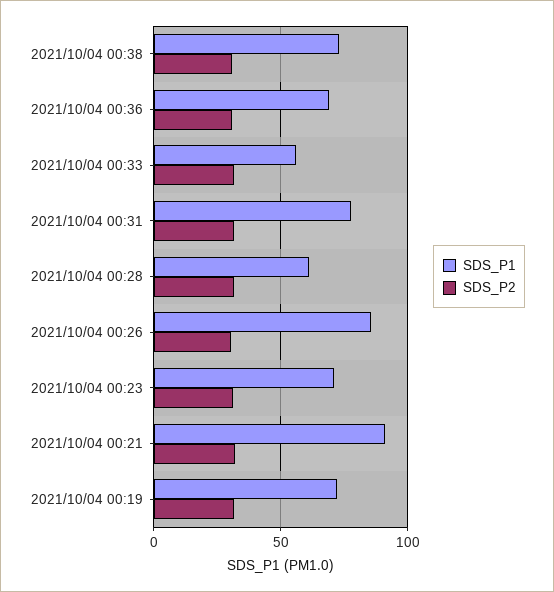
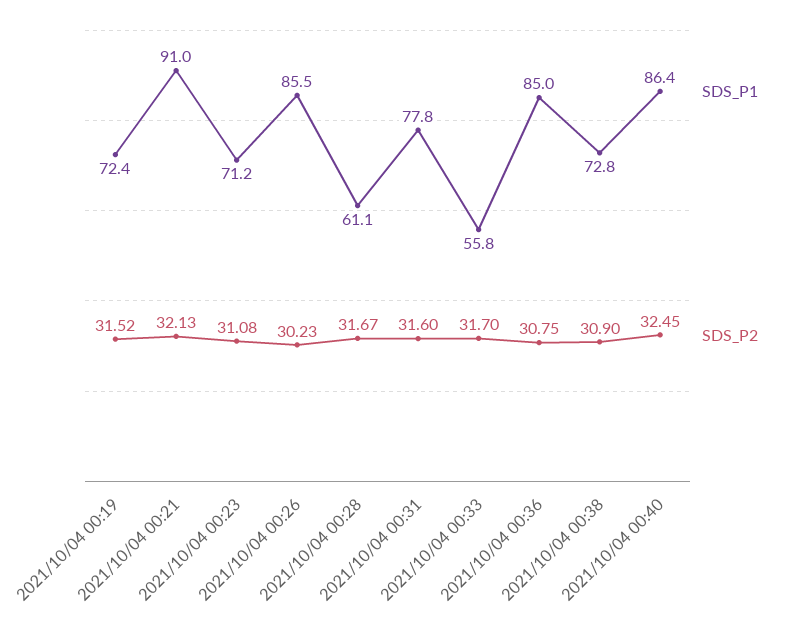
SDS_P1, 2021/10/04 00:36: 70 -> 85
SDS_P1, 2021/10/04 00:40: none -> 86.4
SDS_P2, 2021/10/04 00:40: none -> 32.45

